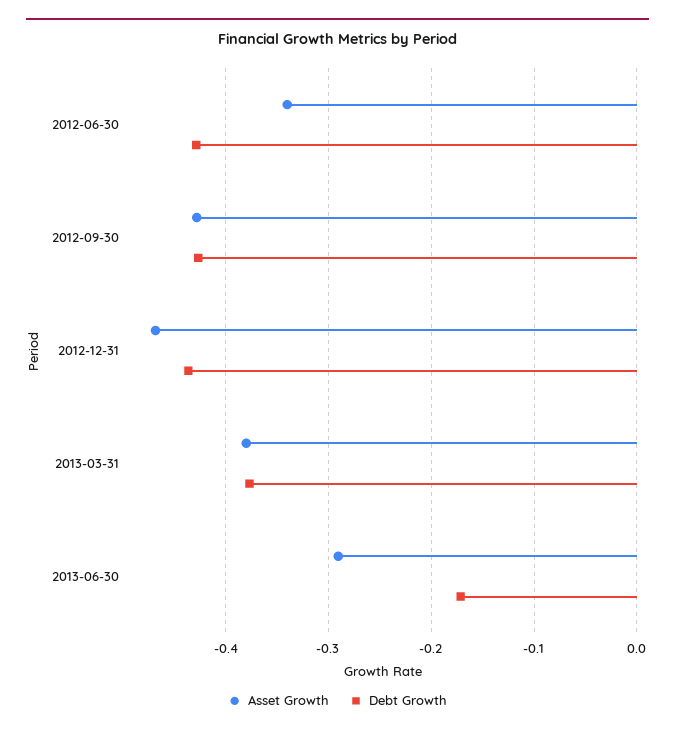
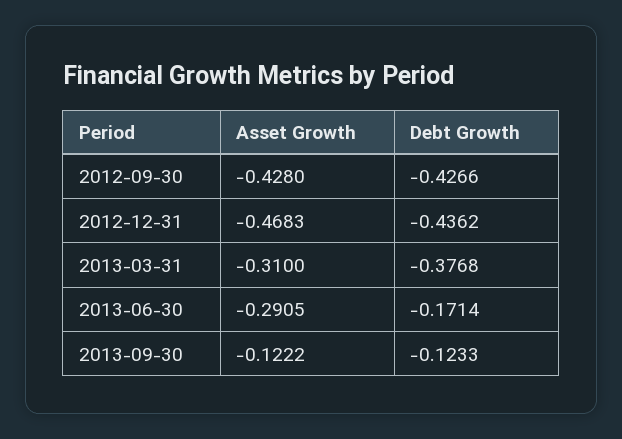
Asset Growth, 2012-06-30: -0.34 -> none
Debt Growth, 2012-06-30: -0.43 -> none
Asset Growth, 2013-03-31: -0.38 -> -0.31
Asset Growth, 2013-09-30: none -> -0.1222
Debt Growth, 2013-09-30: none -> -0.1233

